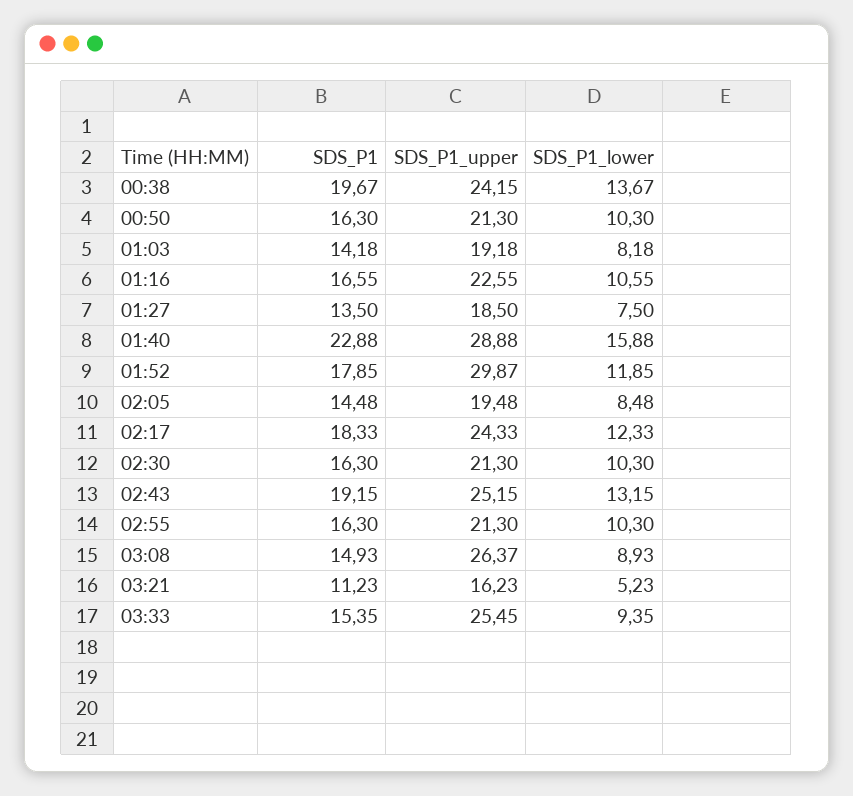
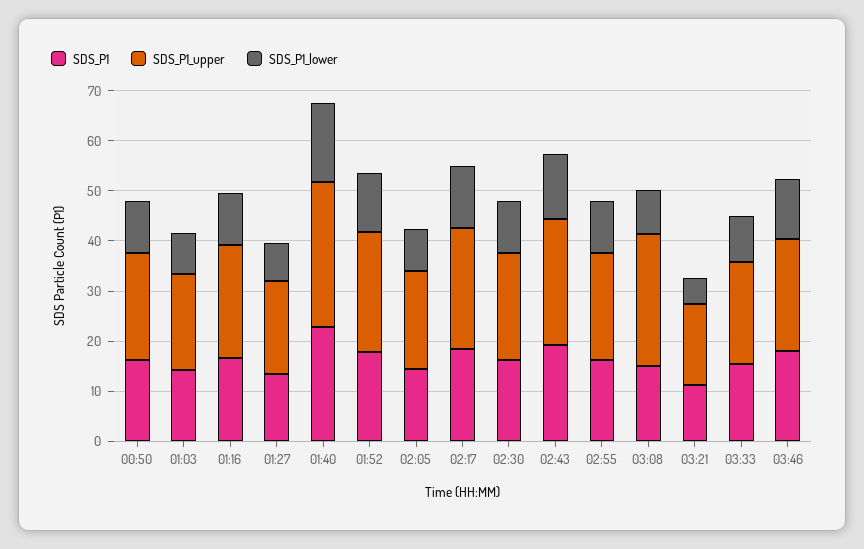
SDS_P1, 00:38: 19.67 -> none
SDS_P1_upper, 00:38: 24.15 -> none
SDS_P1_lower, 00:38: 13.67 -> none
SDS_P1_upper, 01:52: 29.87 -> 24
SDS_P1_upper, 03:33: 25.45 -> 20
SDS_P1, 03:46: none -> 18
SDS_P1_upper, 03:46: none -> 22
SDS_P1_lower, 03:46: none -> 12

